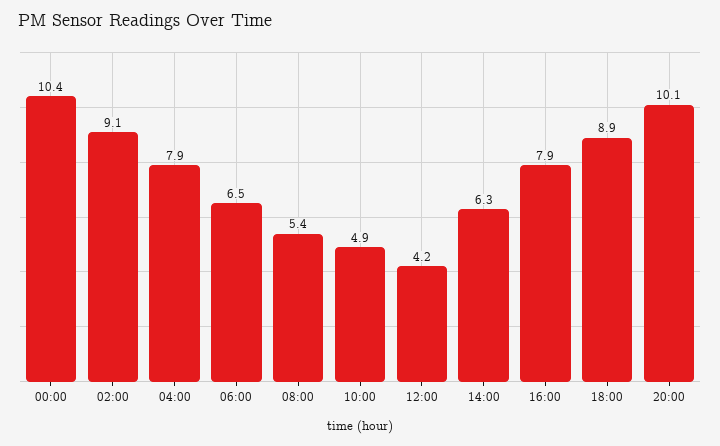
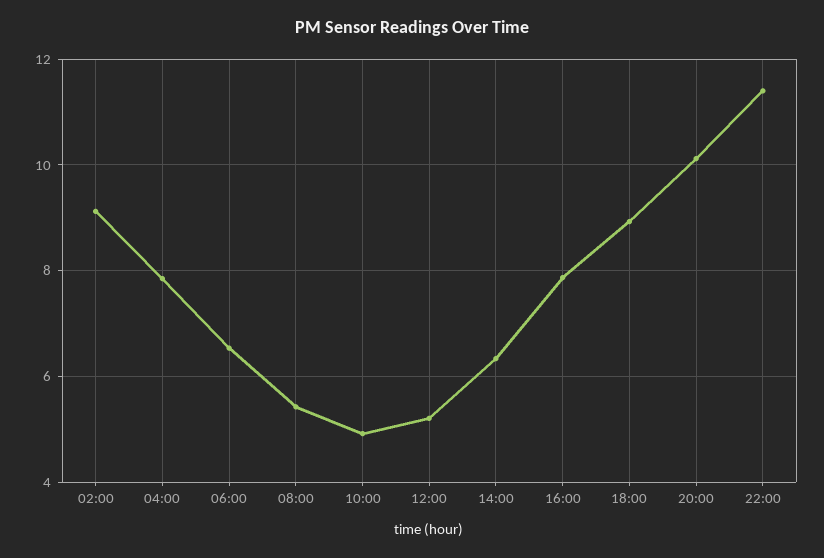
00:00: 10.4 -> none
12:00: 4.2 -> 5.2
22:00: none -> 11.4

